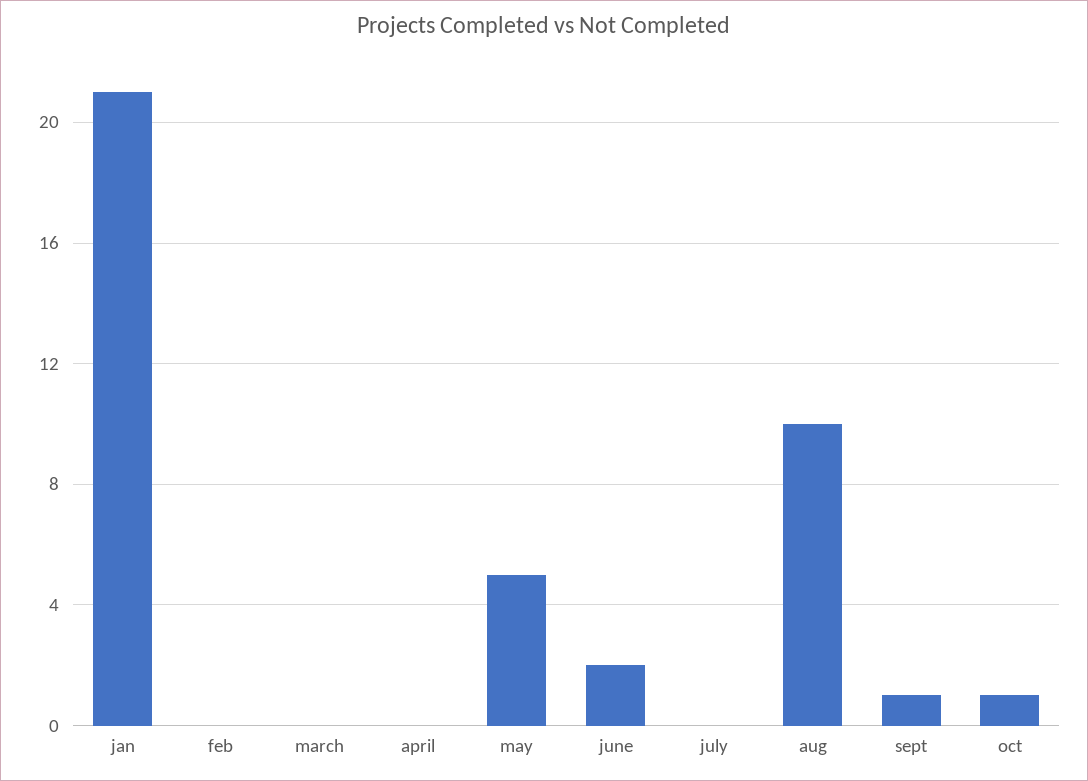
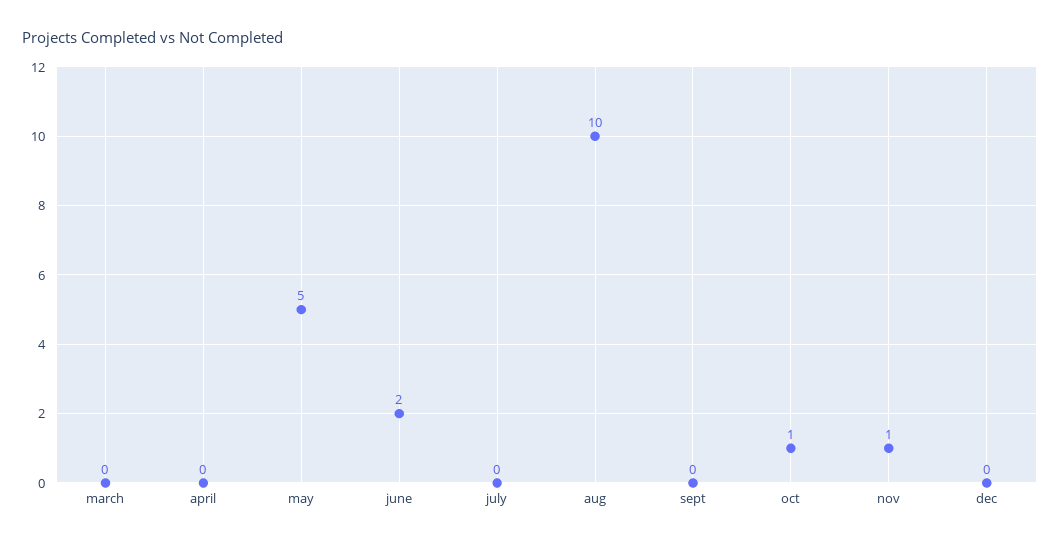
jan: 21 -> none
feb: 0 -> none
sept: 1 -> 0
nov: none -> 1
dec: none -> 0

